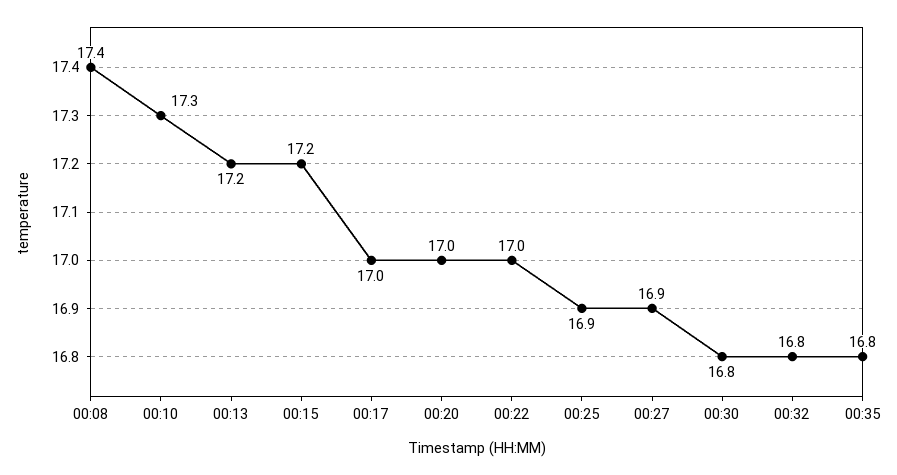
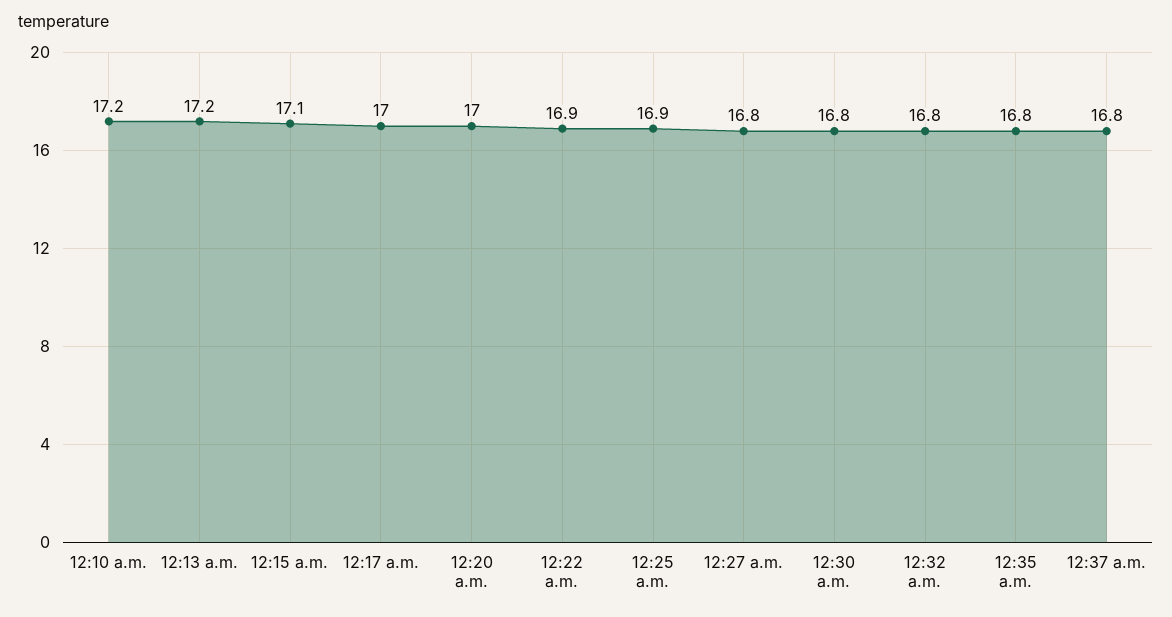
00:08: 17.4 -> none
00:10: 17.3 -> 17.2
00:15: 17.2 -> 17.1
00:22: 17 -> 16.9
00:27: 16.9 -> 16.8
12:37 a.m.: none -> 16.8

